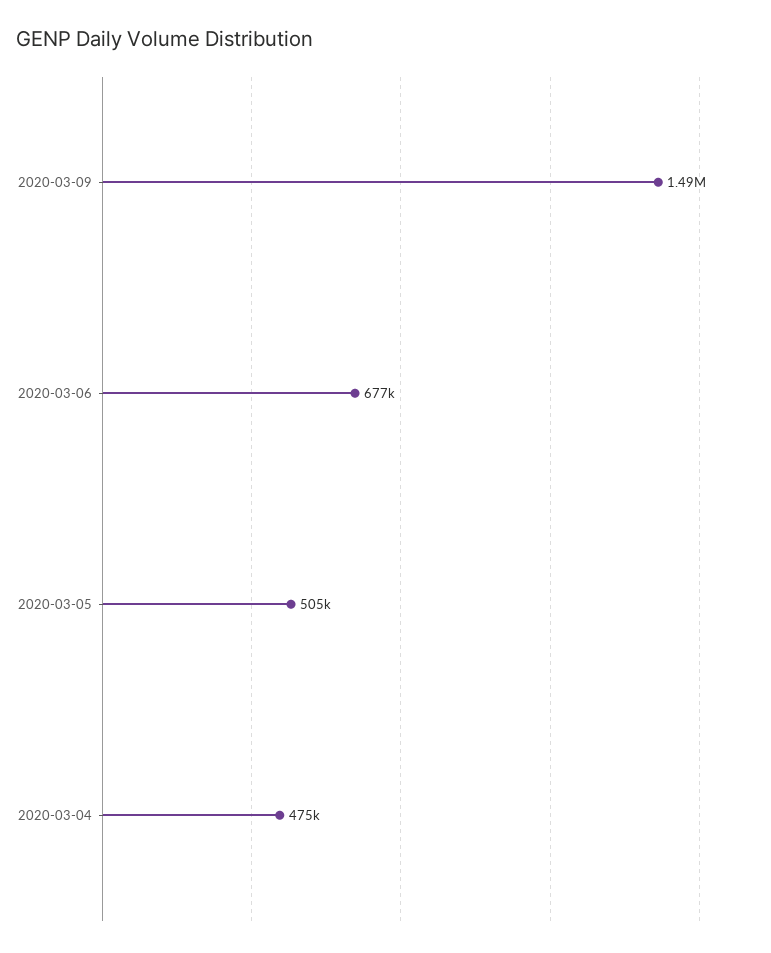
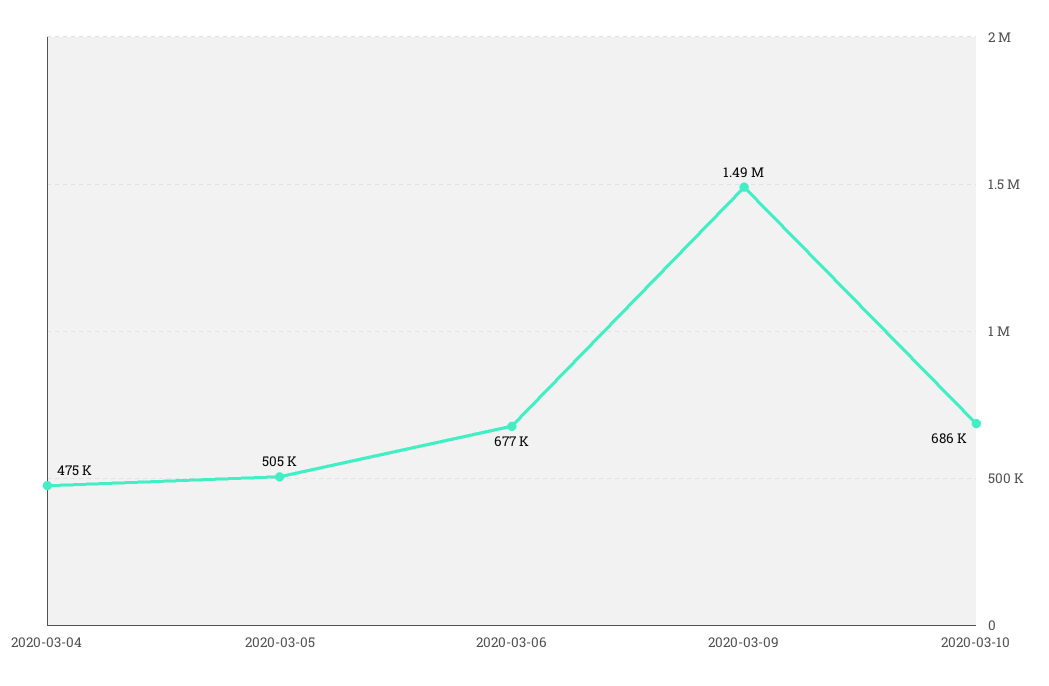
2020-03-10: none -> 686000

